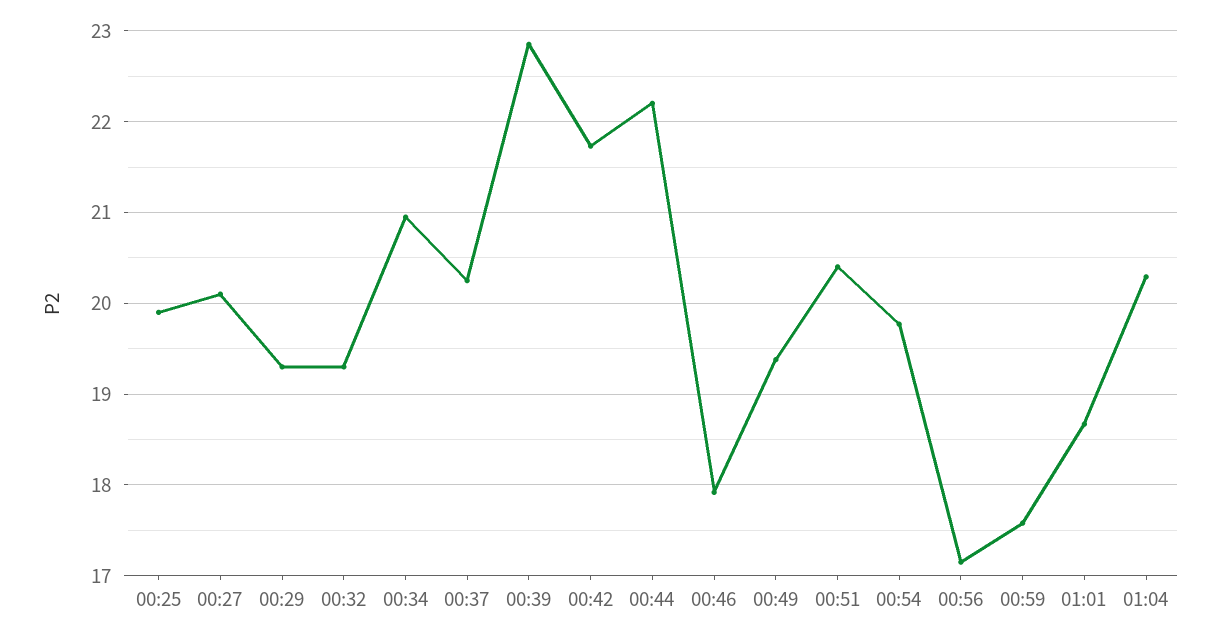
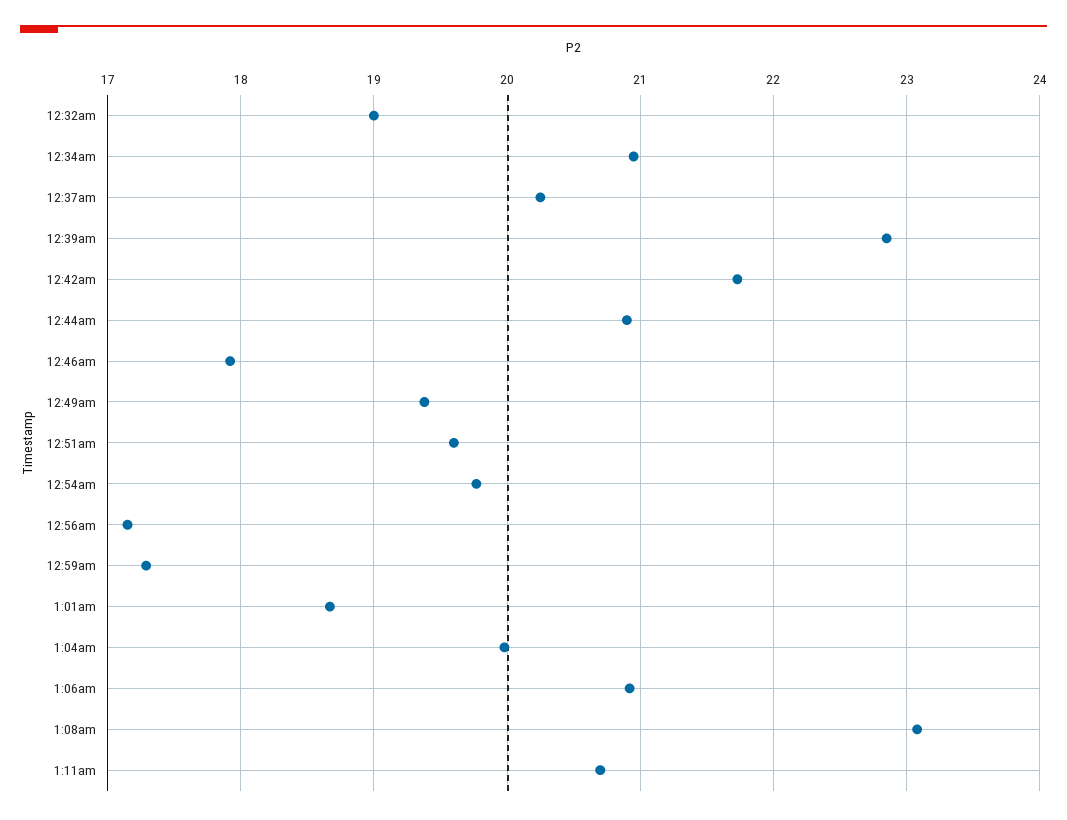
00:25: 19.9 -> none
00:27: 20.1 -> none
00:29: 19.3 -> none
00:32: 19.3 -> 19
00:44: 22.2 -> 20.9
00:51: 20.4 -> 19.6
00:59: 17.6 -> 17.3
01:04: 20.3 -> 20
1:06am: none -> 20.9
1:08am: none -> 23.1
1:11am: none -> 20.7

